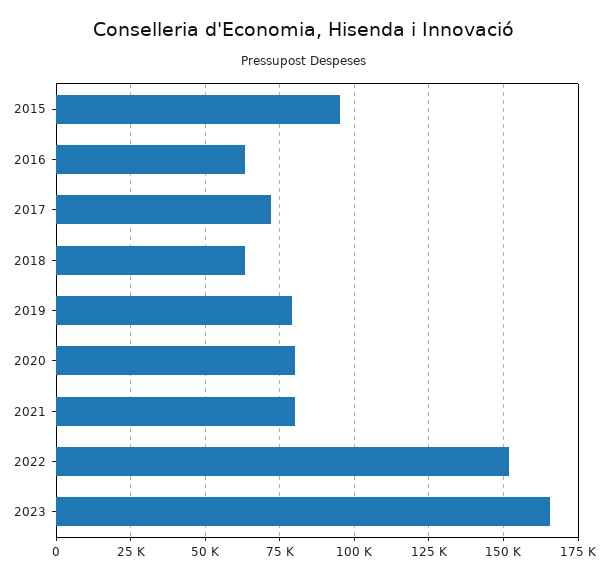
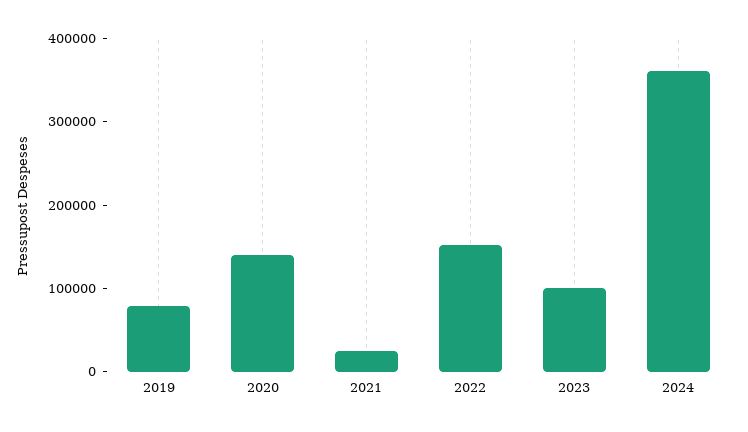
2015: 95000 -> none
2016: 62500 -> none
2017: 72500 -> none
2018: 62500 -> none
2020: 80000 -> 140000
2021: 80000 -> 20000
2023: 165000 -> 100000
2024: none -> 360000

